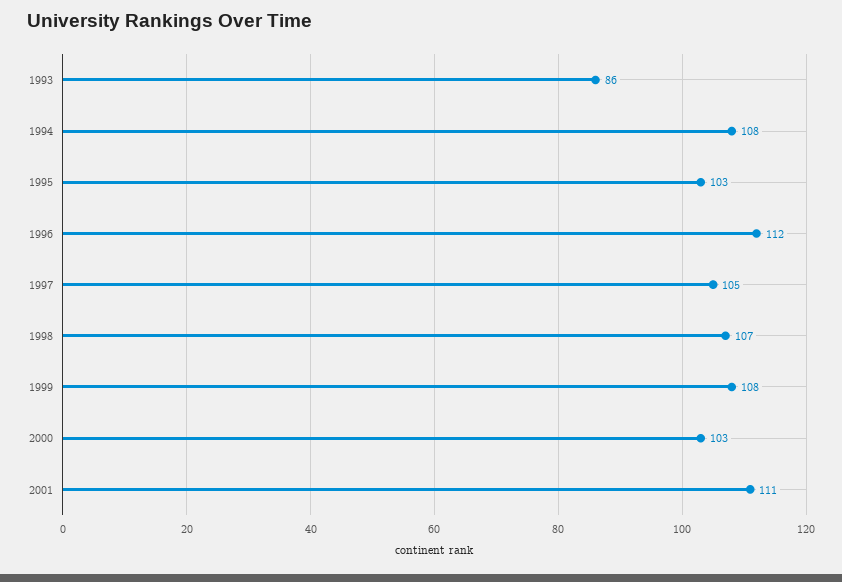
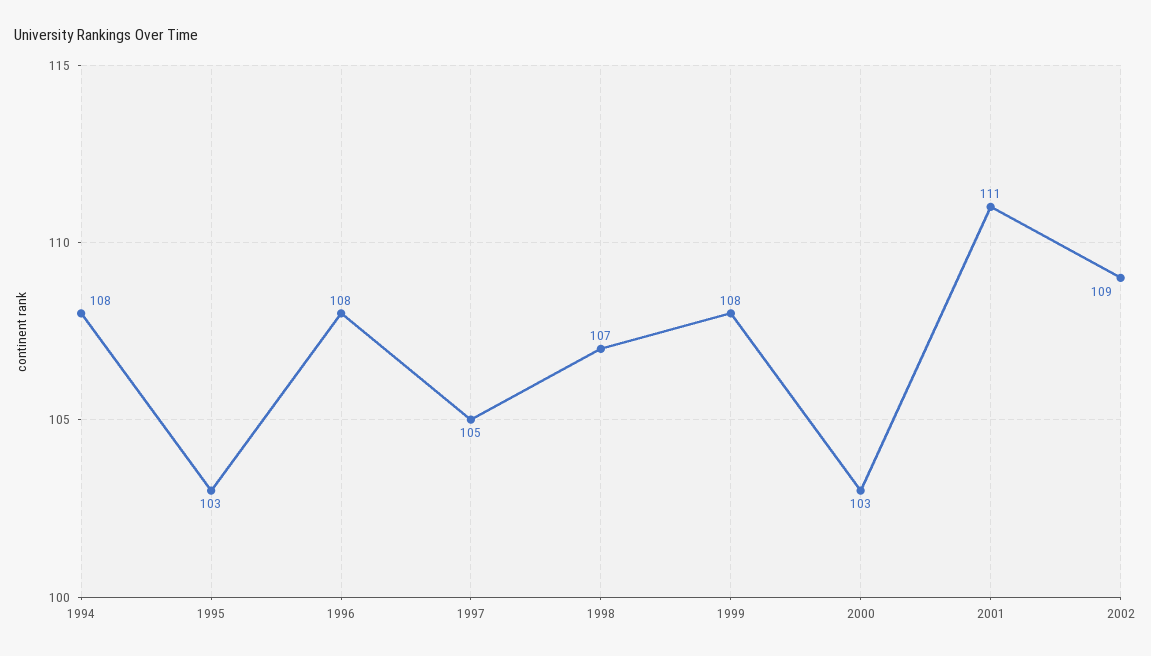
1993: 86 -> none
1996: 112 -> 108
2002: none -> 109

